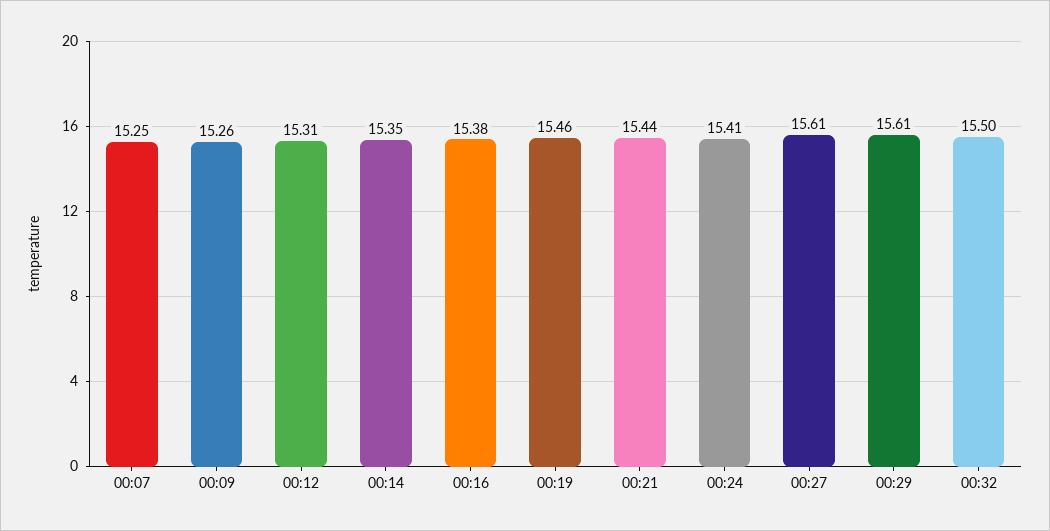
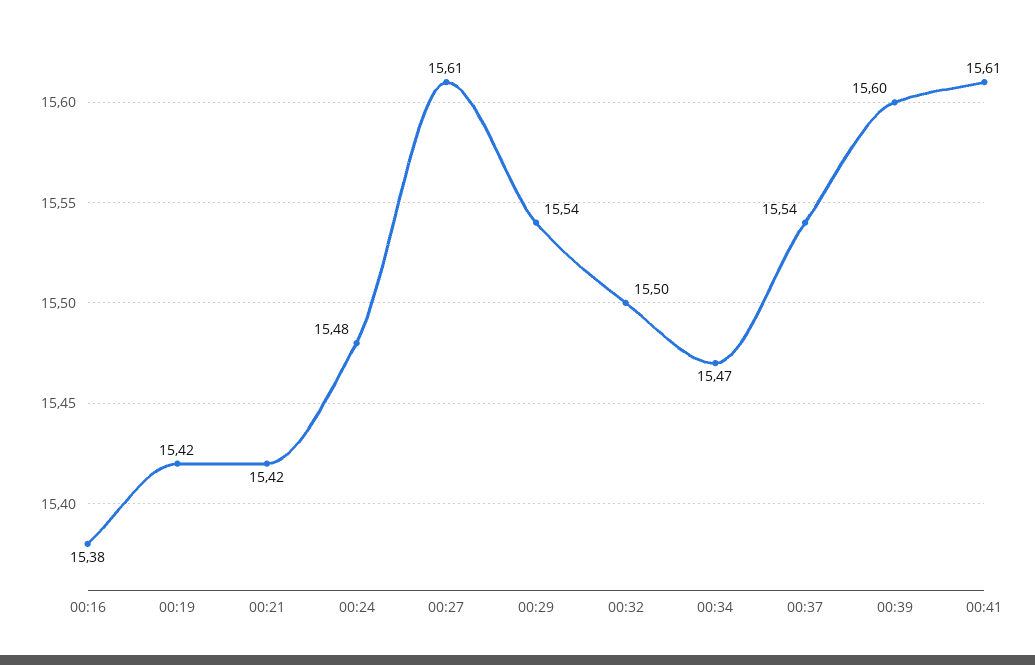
00:07: 15.25 -> none
00:09: 15.26 -> none
00:12: 15.31 -> none
00:14: 15.35 -> none
00:19: 15.46 -> 15.42
00:21: 15.44 -> 15.42
00:24: 15.41 -> 15.48
00:29: 15.61 -> 15.54
00:34: none -> 15.47
00:37: none -> 15.54
00:39: none -> 15.6
00:41: none -> 15.61

